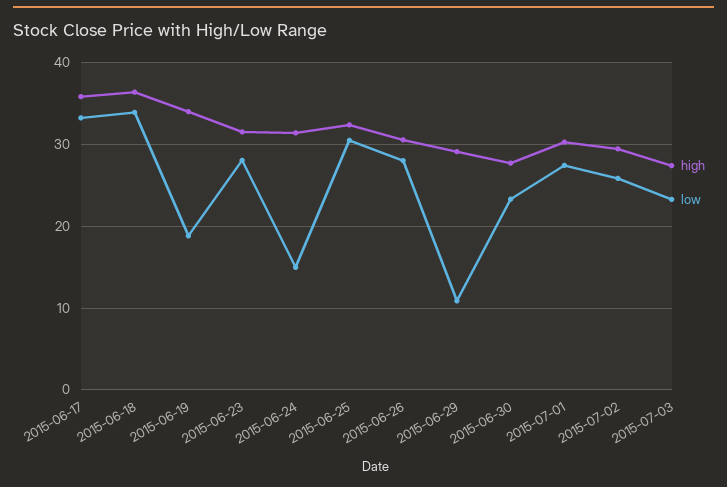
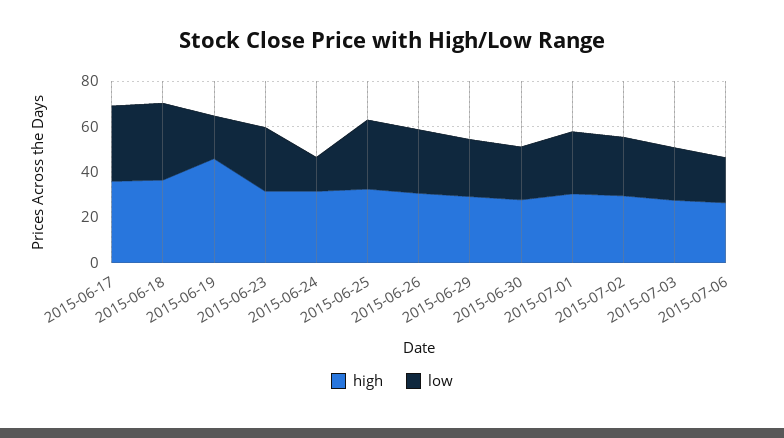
high, 2015-06-19: 34 -> 45
low, 2015-06-29: 11 -> 25
high, 2015-07-06: none -> 25
low, 2015-07-06: none -> 20

